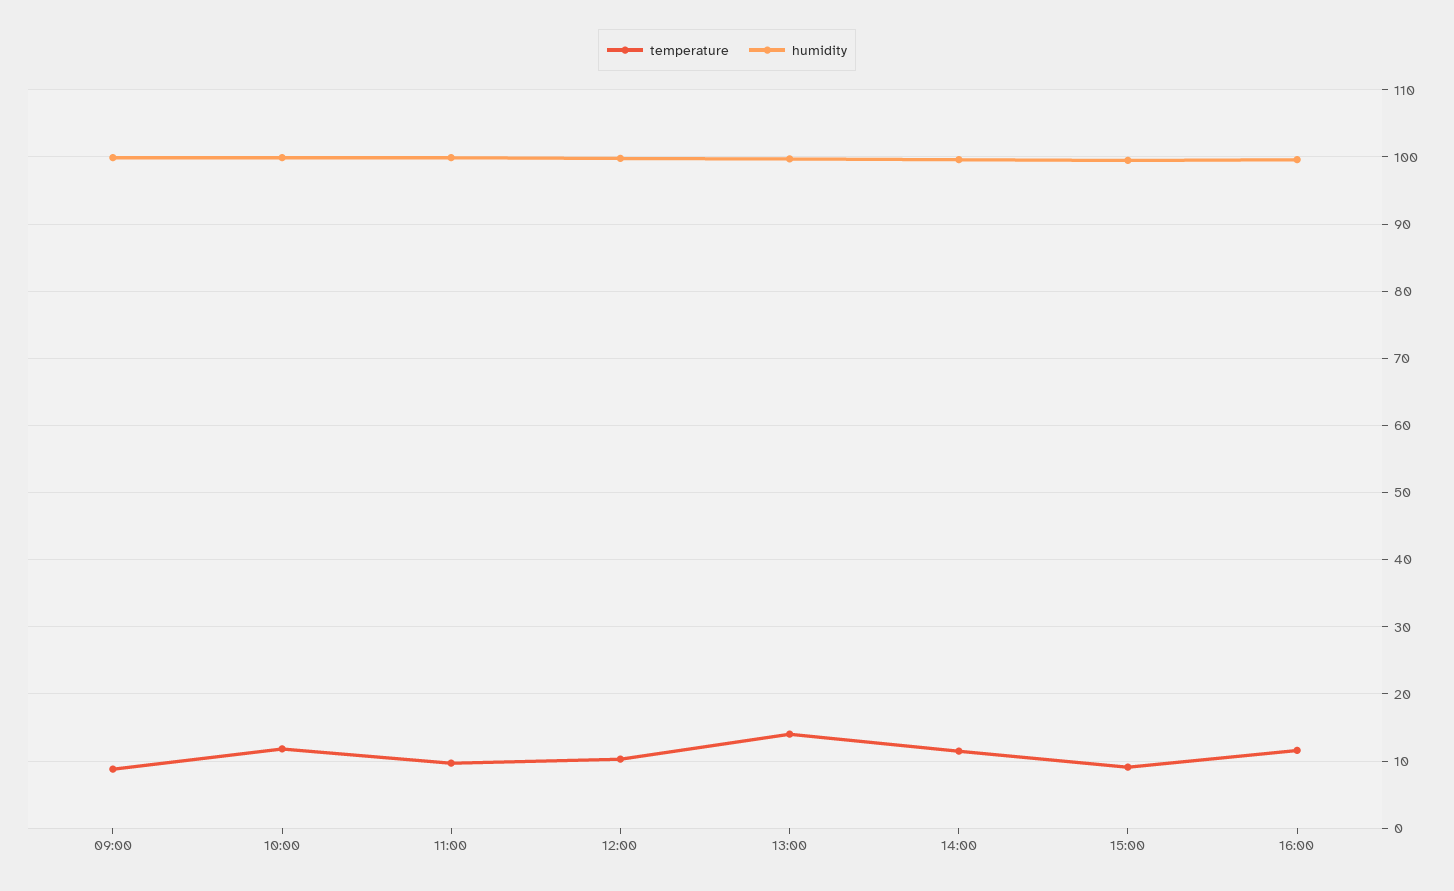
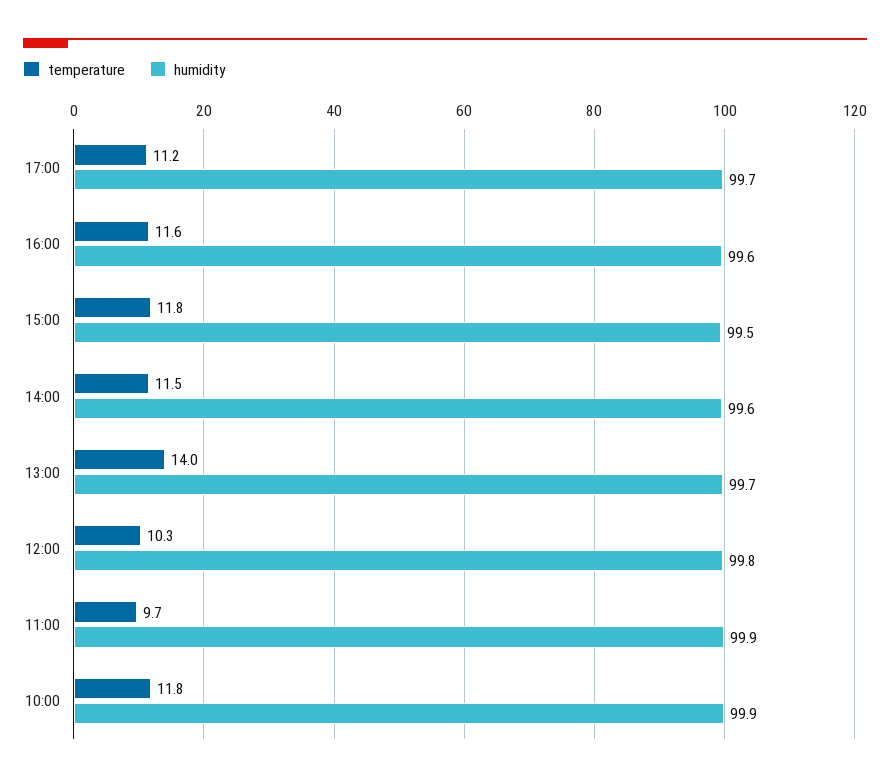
temperature, 09:00: 9 -> none
humidity, 09:00: 100 -> none
temperature, 15:00: 9 -> 11.8
temperature, 17:00: none -> 11.2
humidity, 17:00: none -> 99.7

